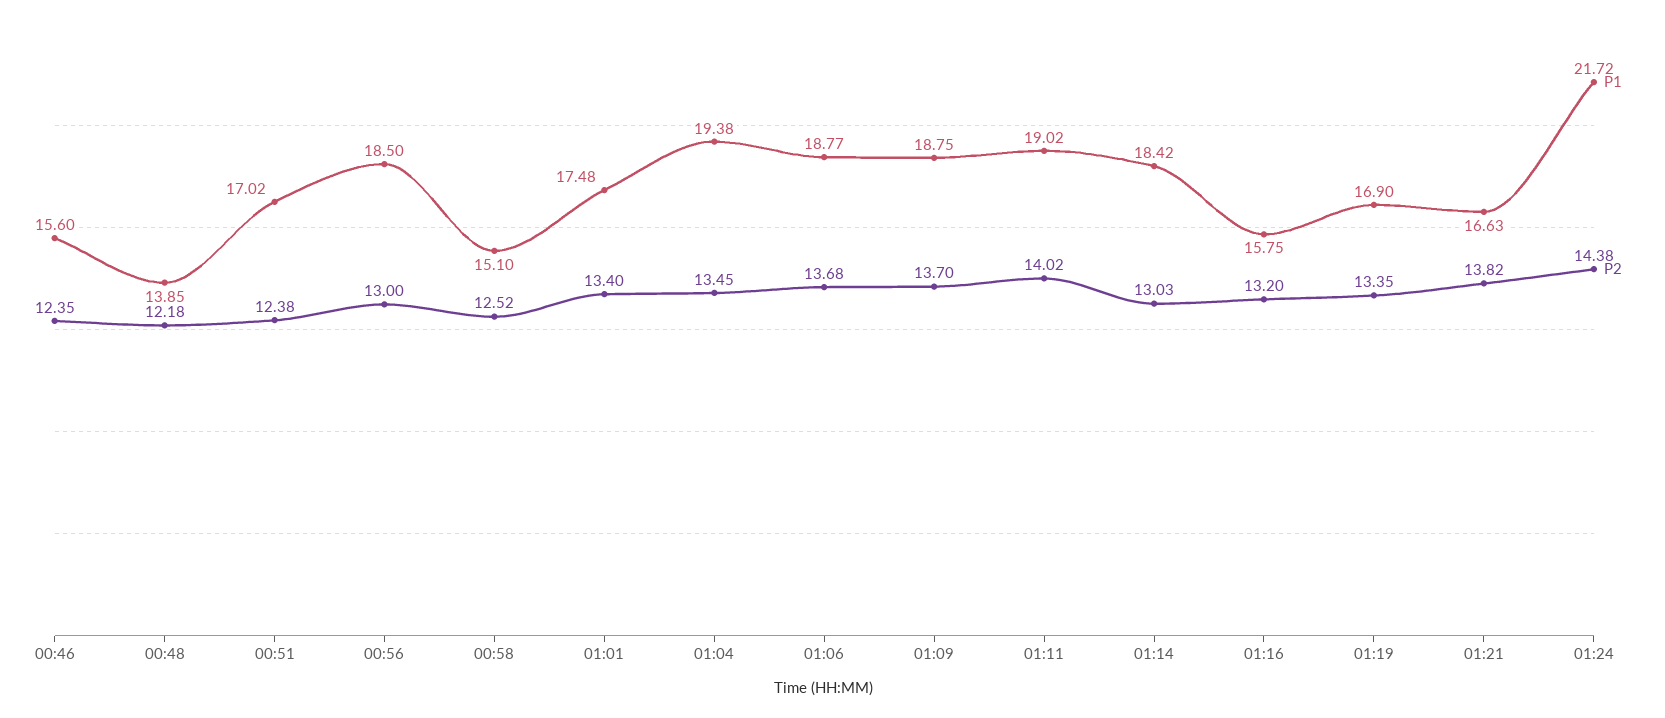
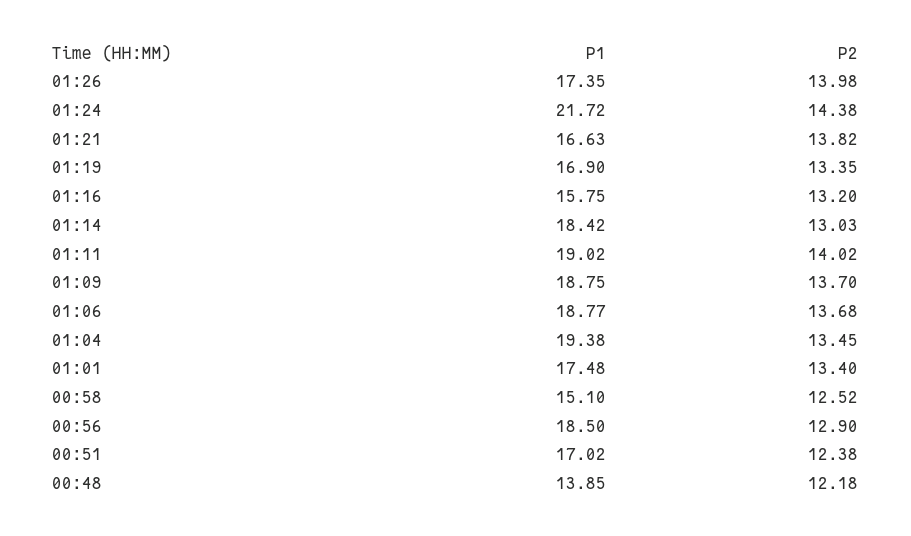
P1, 00:46: 15.6 -> none
P2, 00:46: 12.35 -> none
P2, 00:56: 13 -> 12.9
P1, 01:26: none -> 17.35
P2, 01:26: none -> 13.98

